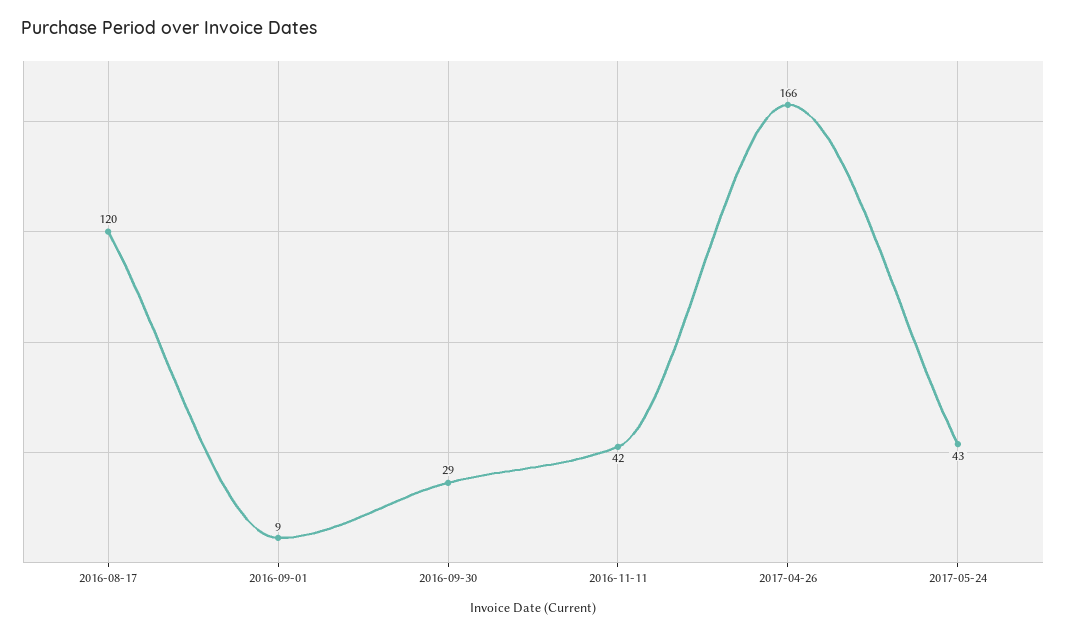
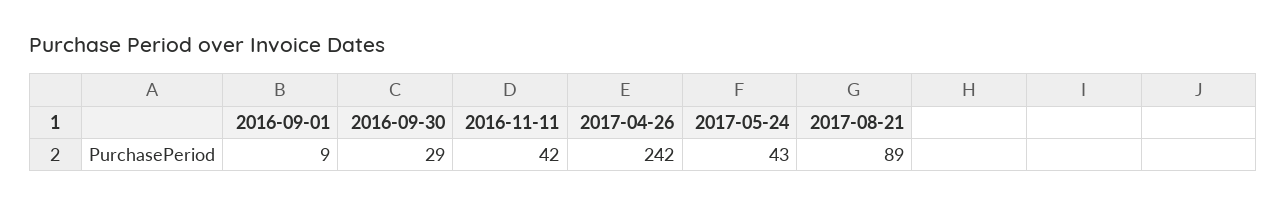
2016-08-17: 120 -> none
2017-04-26: 166 -> 242
2017-08-21: none -> 89

